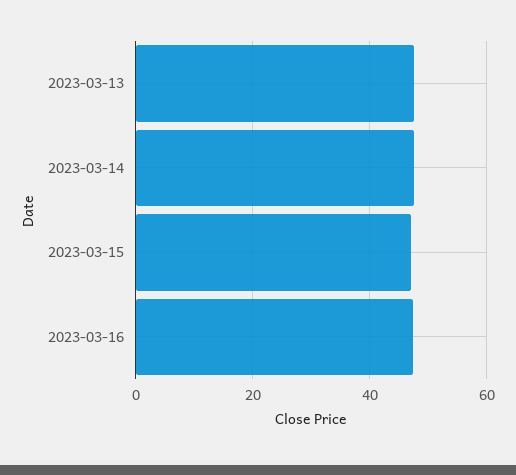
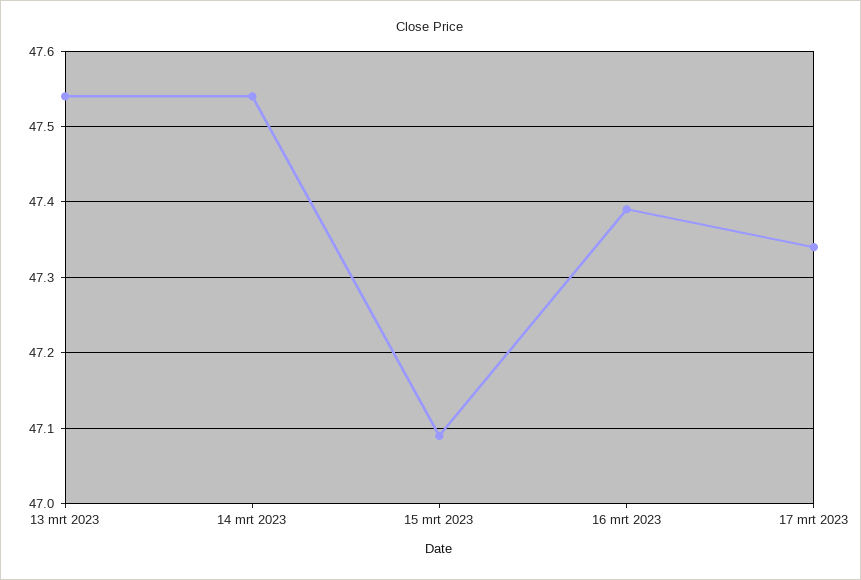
17 mrt 2023: none -> 47.34

